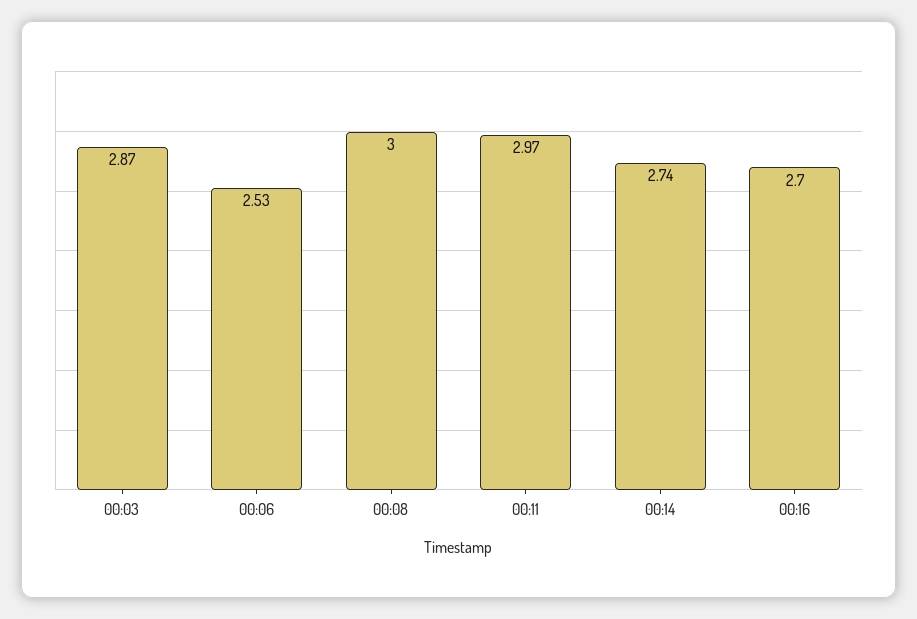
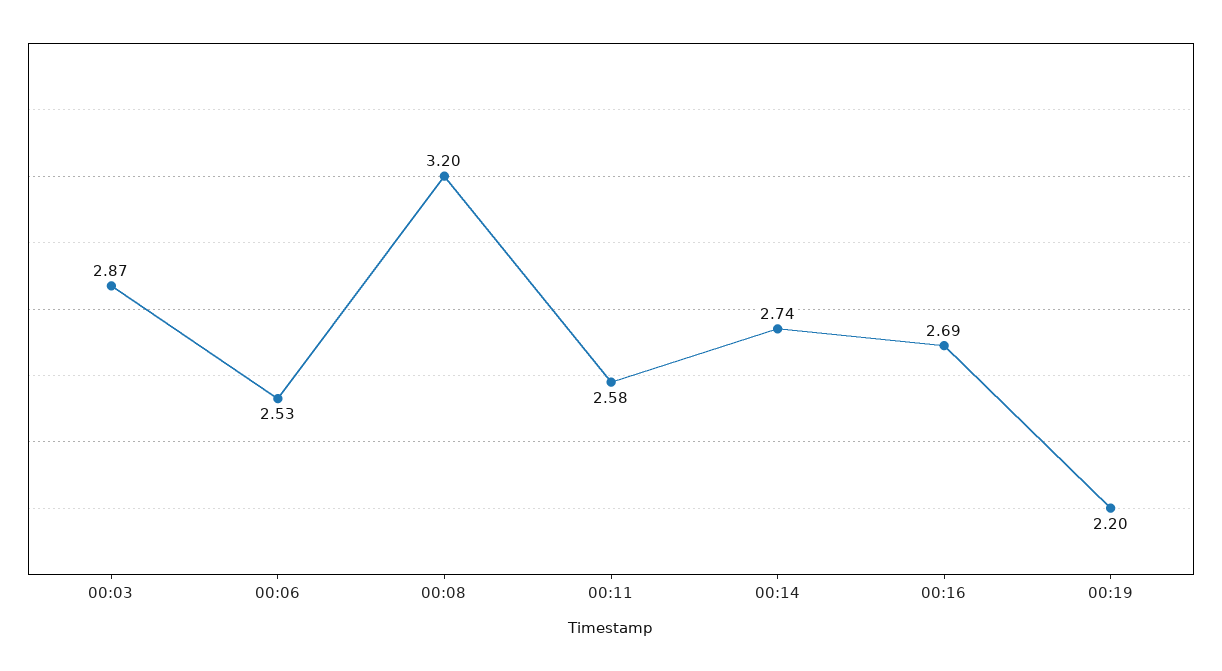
00:08: 3 -> 3.2
00:11: 2.97 -> 2.58
00:16: 2.7 -> 2.69
00:19: none -> 2.2

